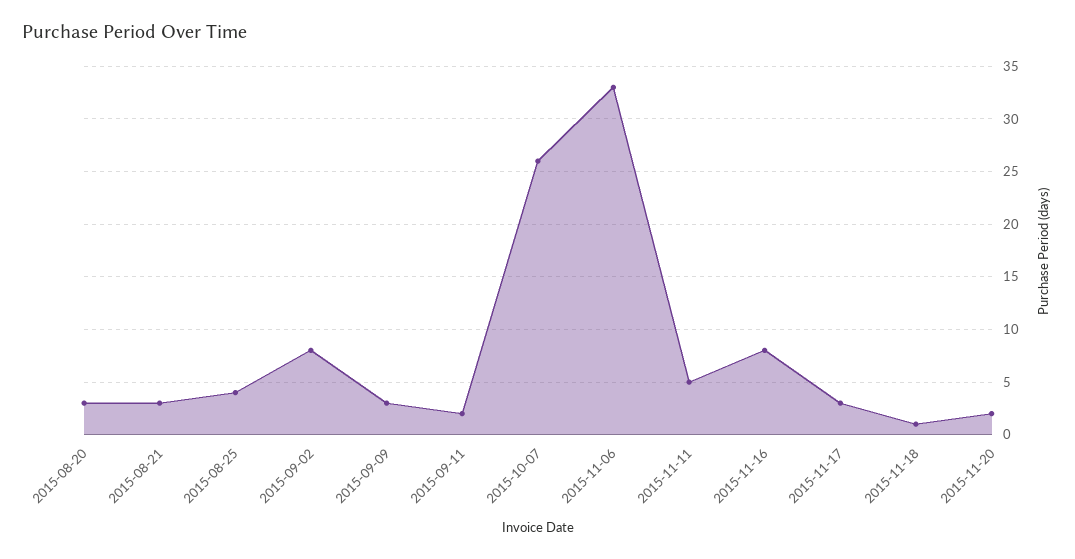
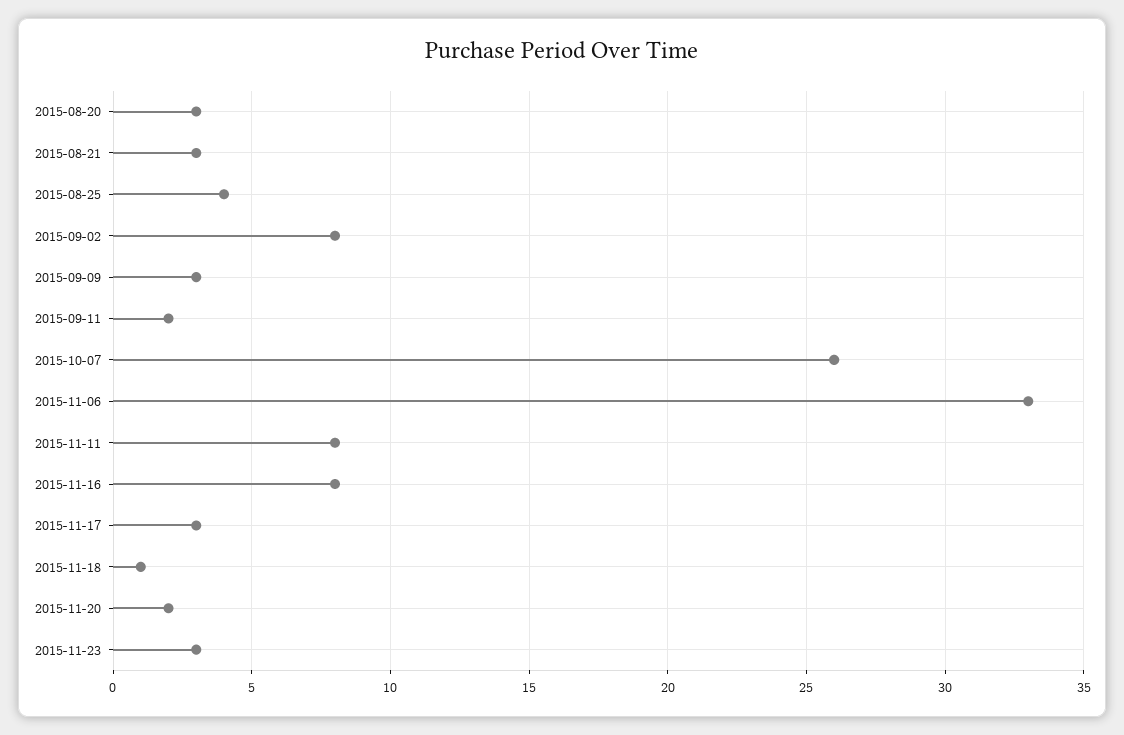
2015-11-11: 5 -> 8
2015-11-23: none -> 3

